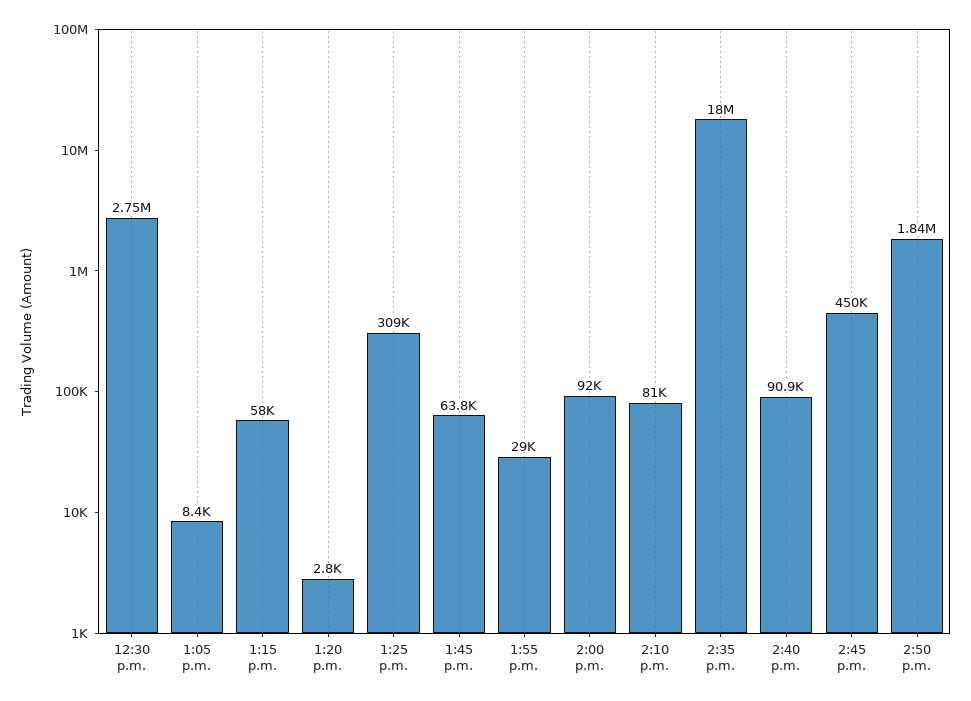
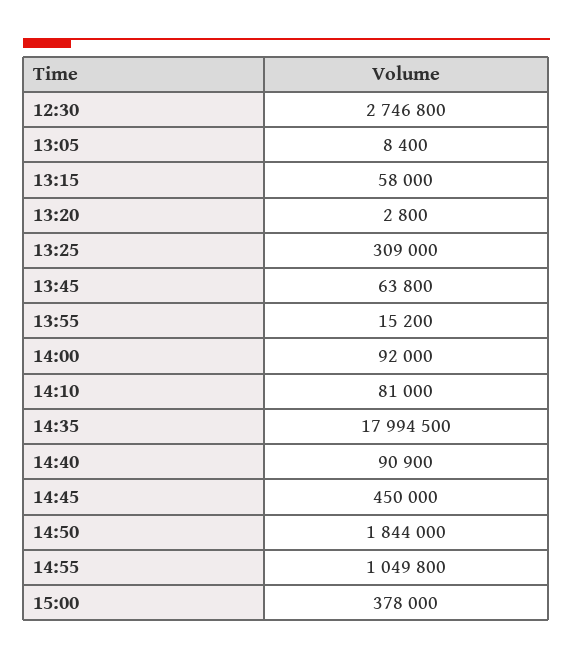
1:55 p.m.: 29000 -> 15200
14:55: none -> 1049800
15:00: none -> 378000

